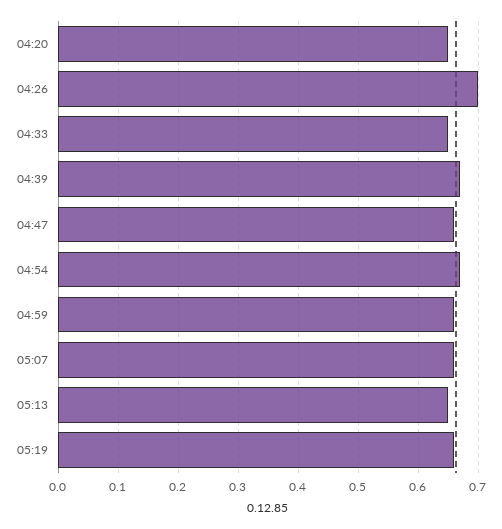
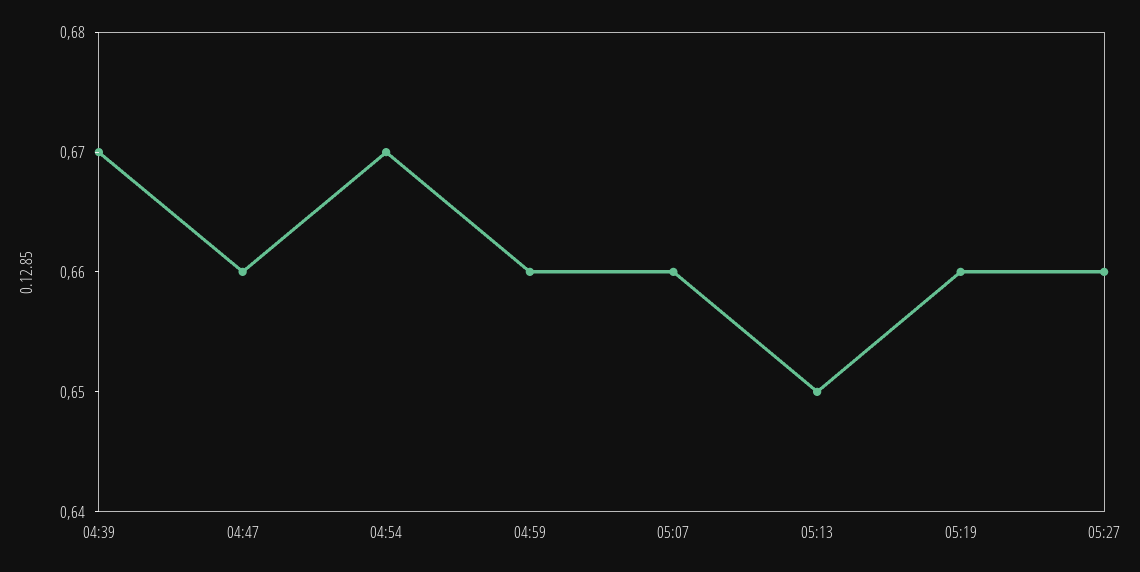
04:20: 0.65 -> none
04:26: 0.7 -> none
04:33: 0.65 -> none
05:27: none -> 0.66

